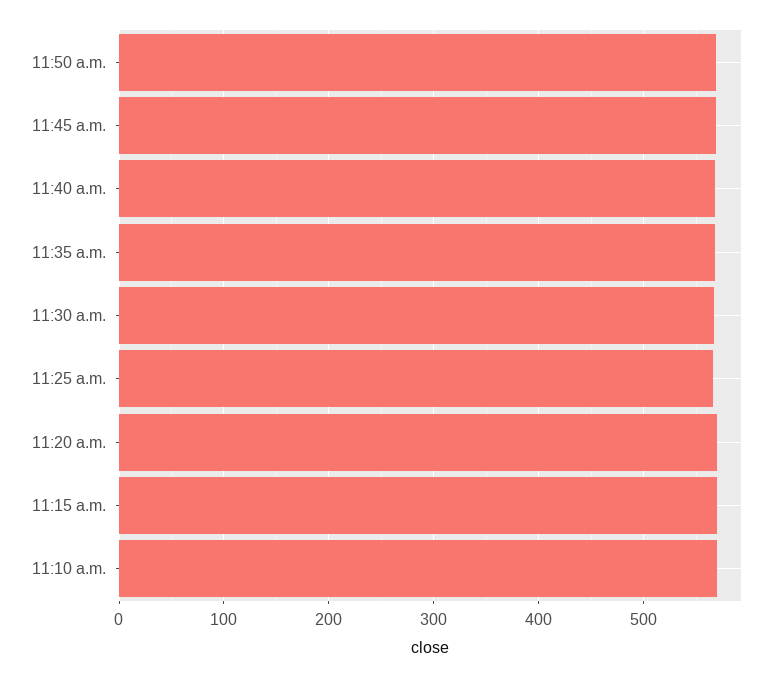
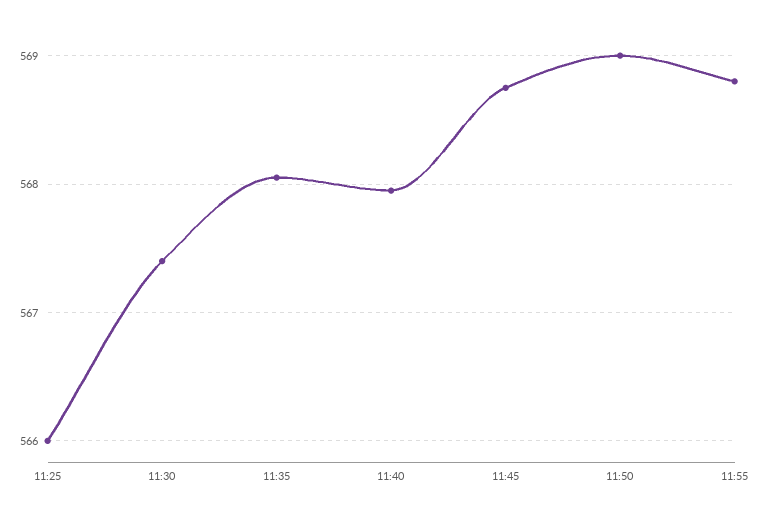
11:20 a.m.: 570 -> none
11:15 a.m.: 570 -> none
11:10 a.m.: 570 -> none
11:55: none -> 568.8

